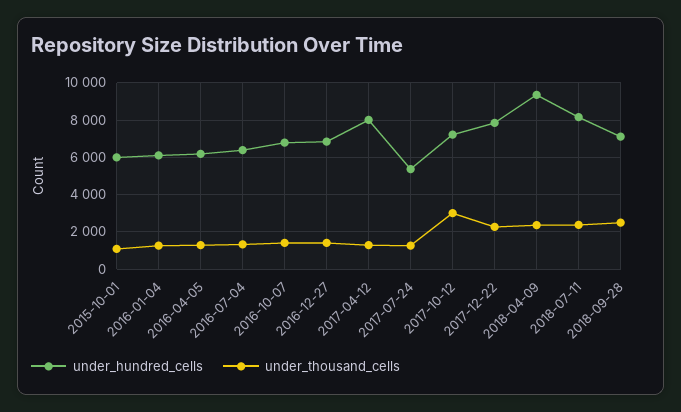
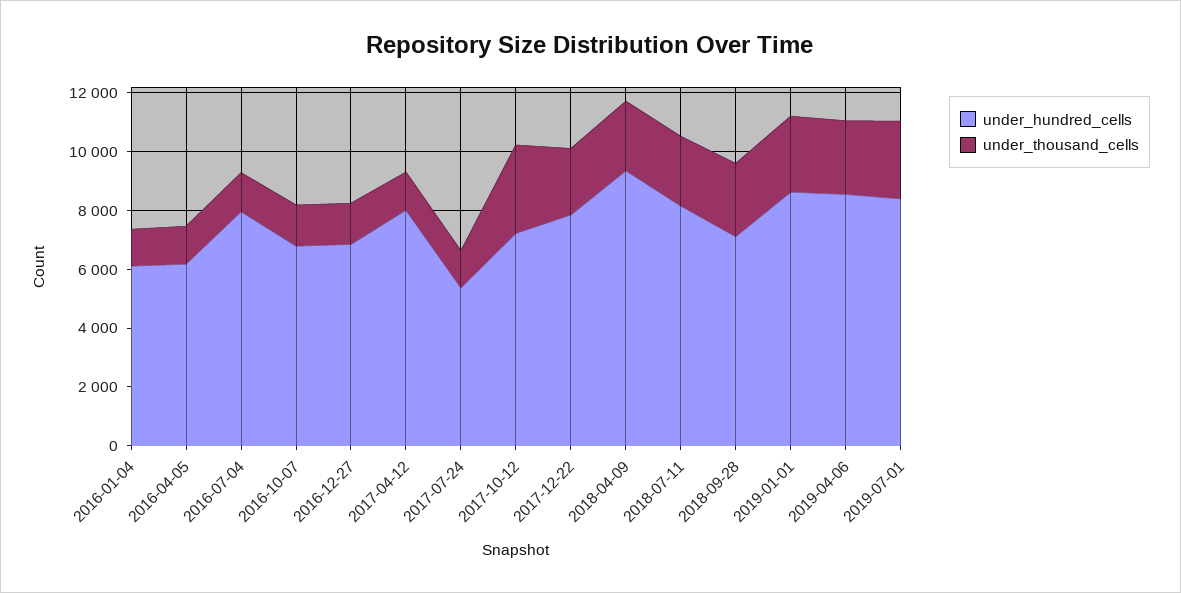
under_hundred_cells, 2015-10-01: 6000 -> none
under_thousand_cells, 2015-10-01: 1000 -> none
under_hundred_cells, 2016-07-04: 6500 -> 8000
under_hundred_cells, 2019-01-01: none -> 8500
under_thousand_cells, 2019-01-01: none -> 2500
under_hundred_cells, 2019-04-06: none -> 8500
under_thousand_cells, 2019-04-06: none -> 2500
under_hundred_cells, 2019-07-01: none -> 8500
under_thousand_cells, 2019-07-01: none -> 2500

